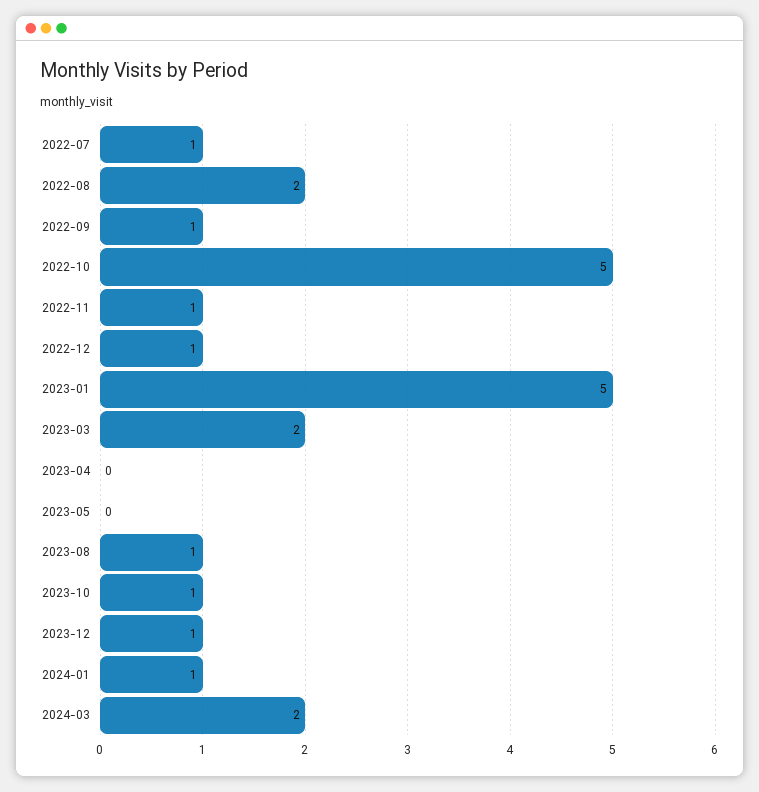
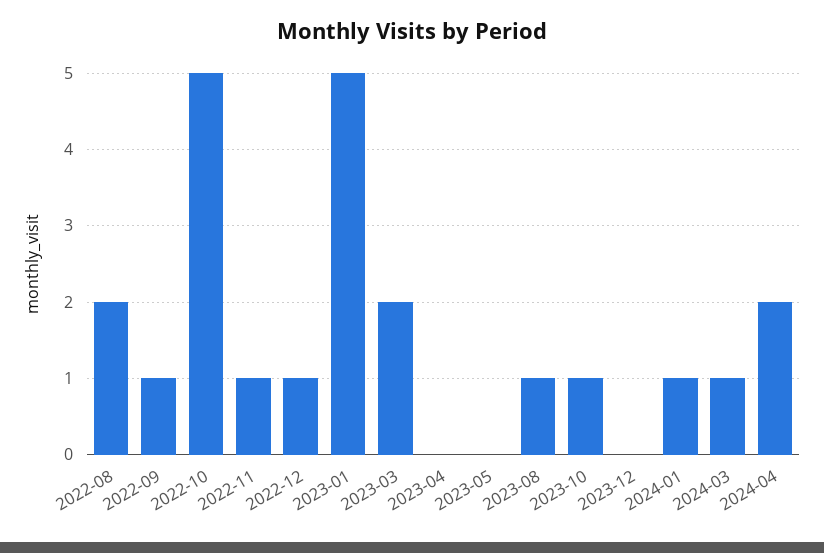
2022-07: 1 -> none
2023-12: 1 -> 0
2024-03: 2 -> 1
2024-04: none -> 2

